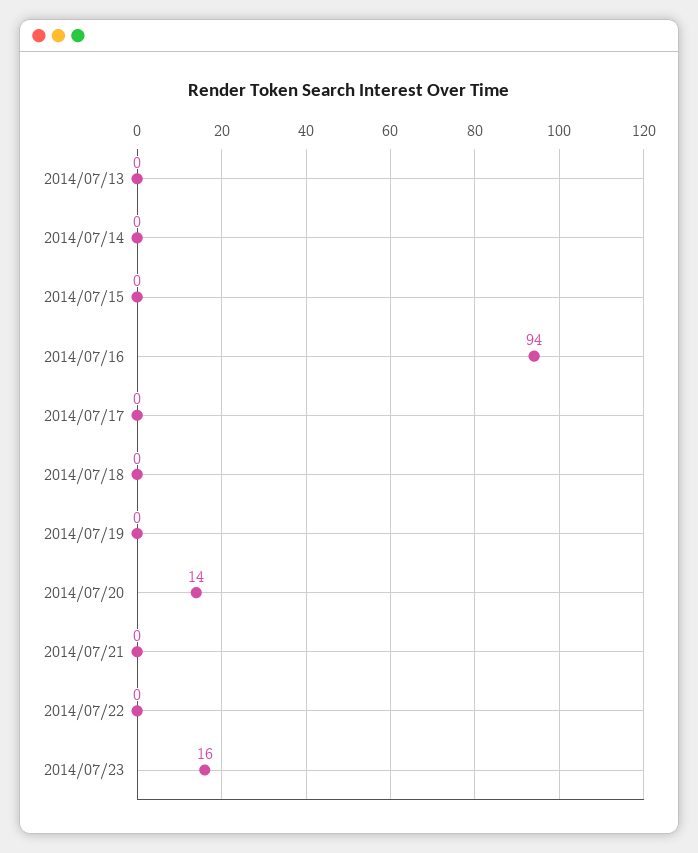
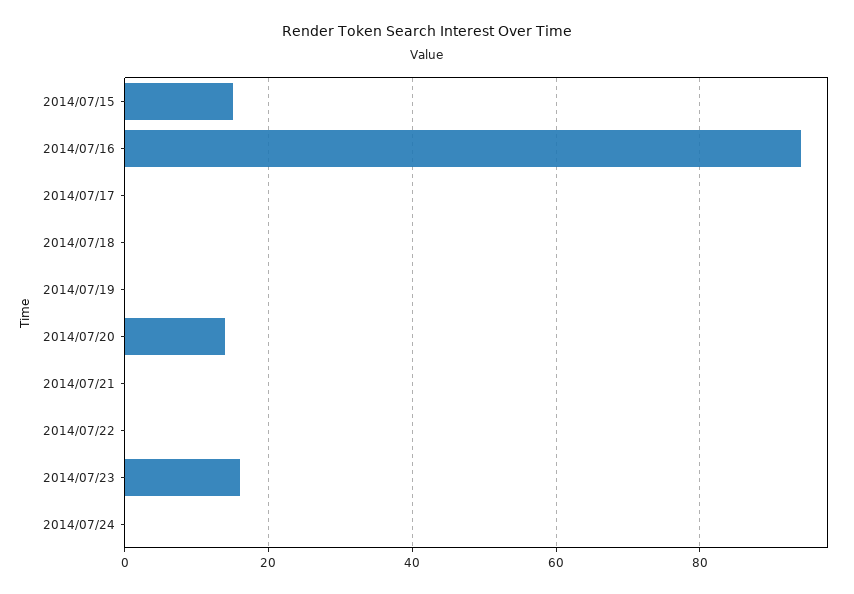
2014/07/13: 0 -> none
2014/07/14: 0 -> none
2014/07/15: 0 -> 15
2014/07/24: none -> 0

